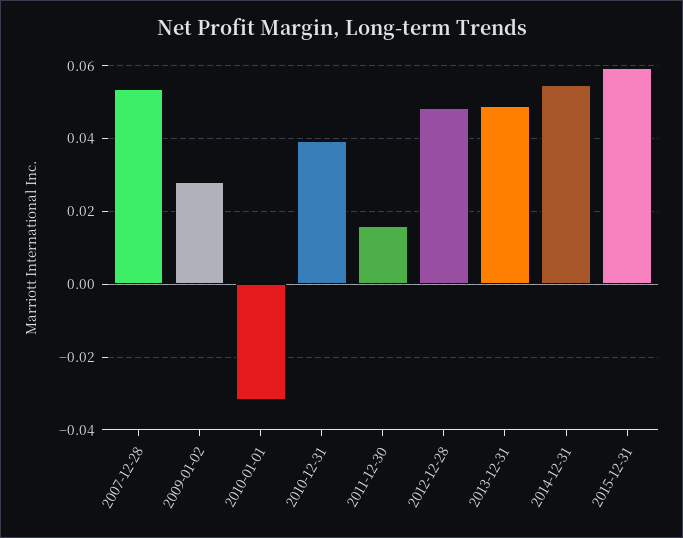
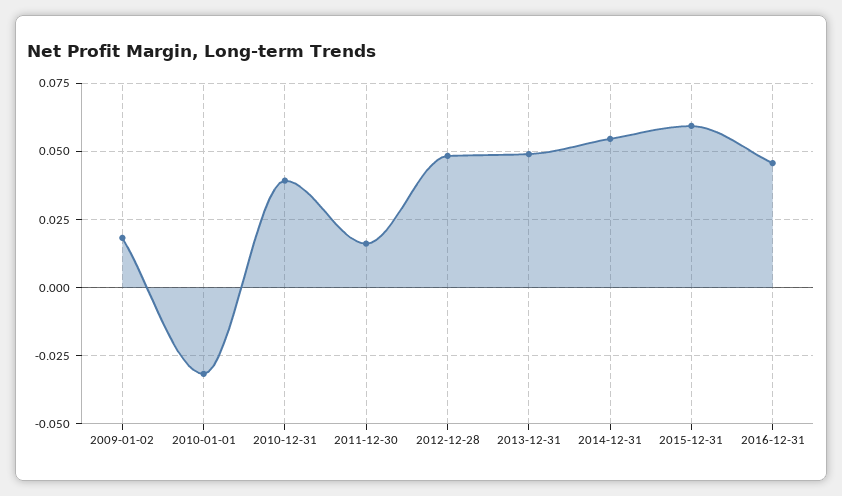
2007-12-28: 0.054 -> none
2009-01-02: 0.028 -> 0.0175
2016-12-31: none -> 0.045

